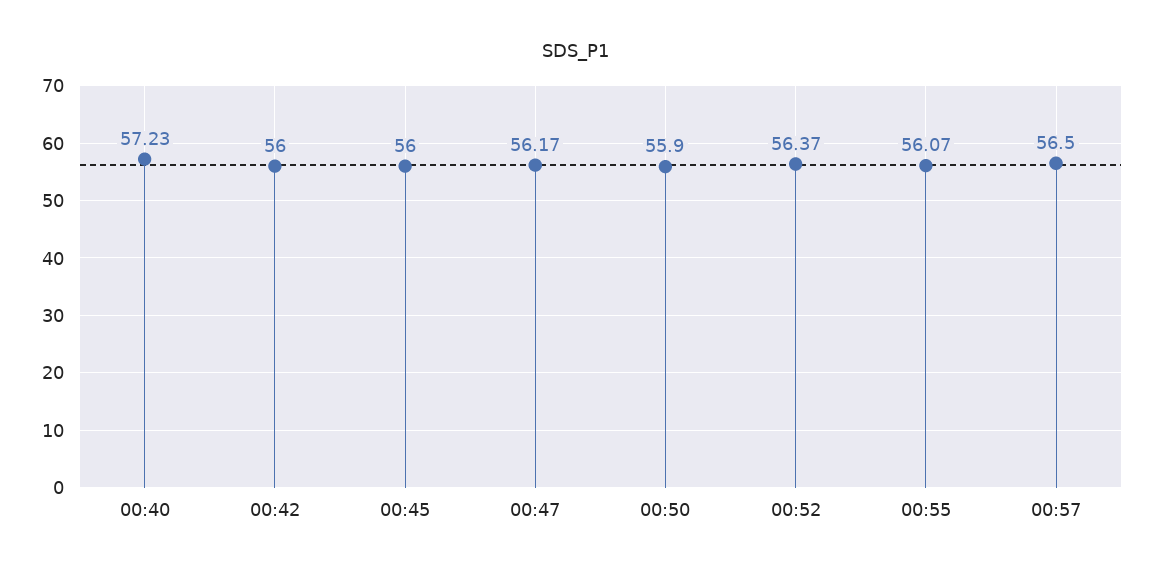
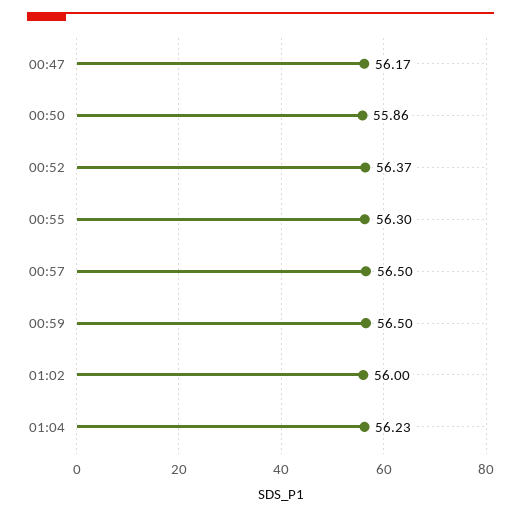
00:40: 57.23 -> none
00:42: 56 -> none
00:45: 56 -> none
00:50: 55.9 -> 55.86
00:55: 56.07 -> 56.3
00:59: none -> 56.5
01:02: none -> 56
01:04: none -> 56.23

